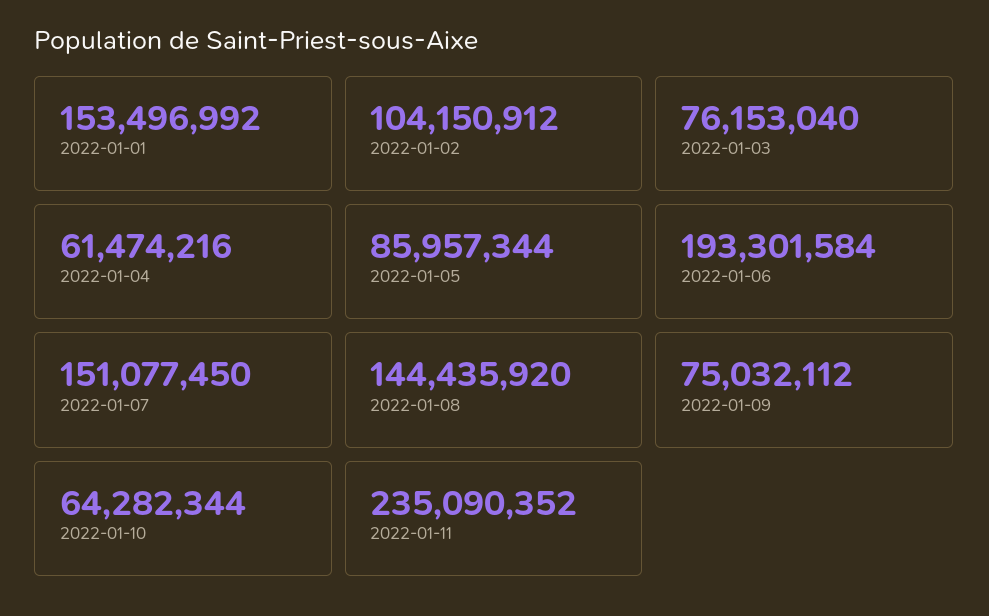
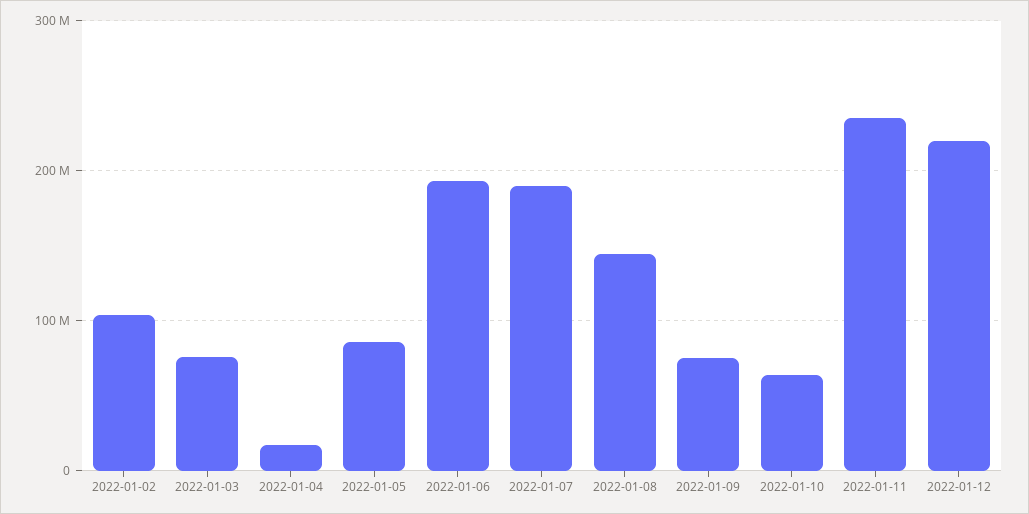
2022-01-01: 153496992 -> none
2022-01-04: 61474216 -> 20000000
2022-01-07: 151077450 -> 190000000
2022-01-12: none -> 220000000

